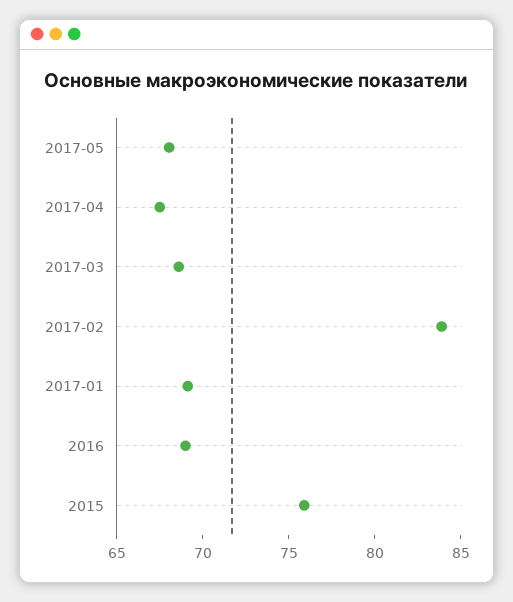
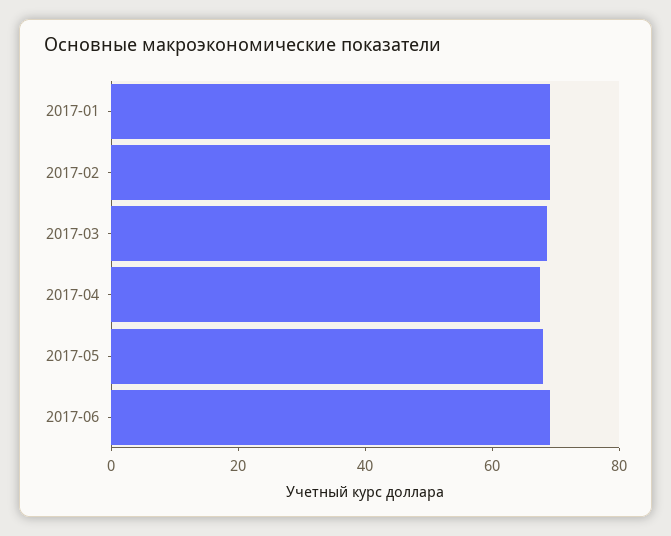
2017-02: 84 -> 70
2016: 69 -> none
2015: 76 -> none
2017-06: none -> 70

